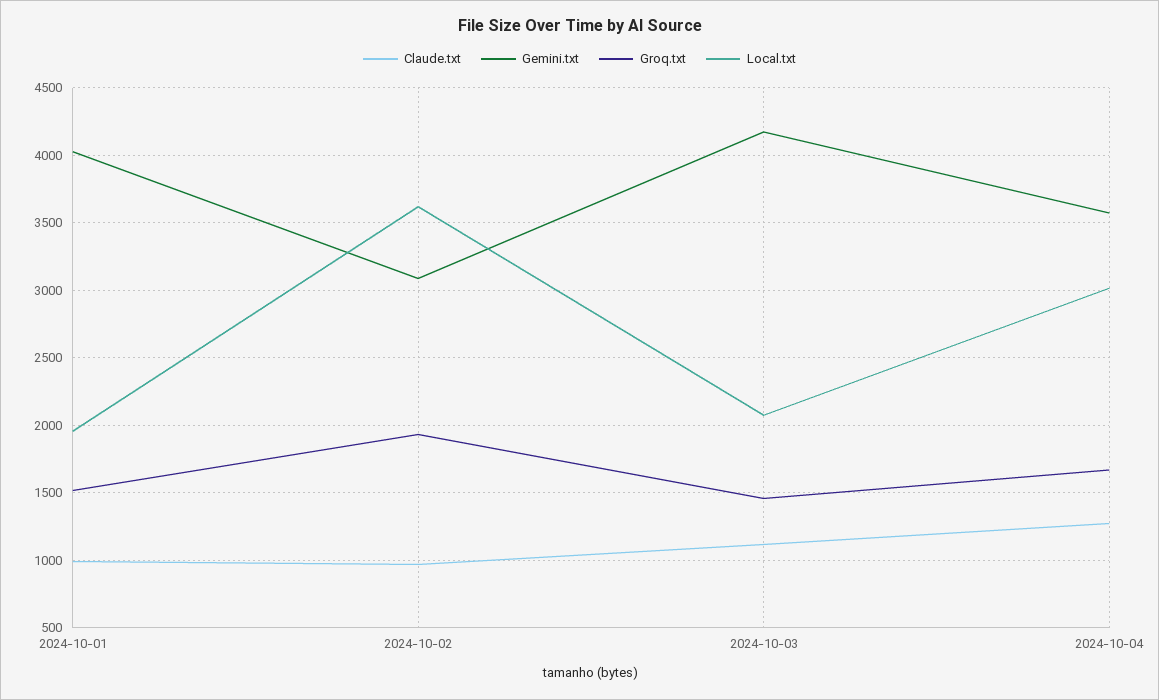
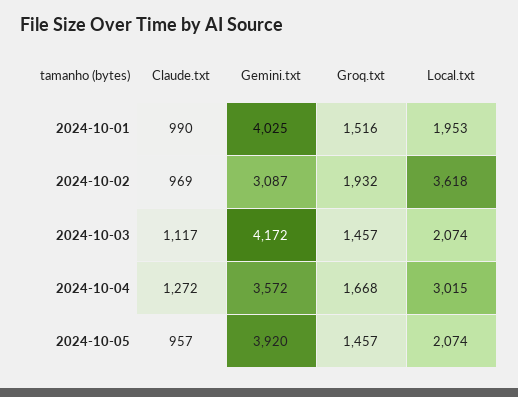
Claude.txt, 2024-10-05: none -> 957
Gemini.txt, 2024-10-05: none -> 3920
Groq.txt, 2024-10-05: none -> 1457
Local.txt, 2024-10-05: none -> 2074

